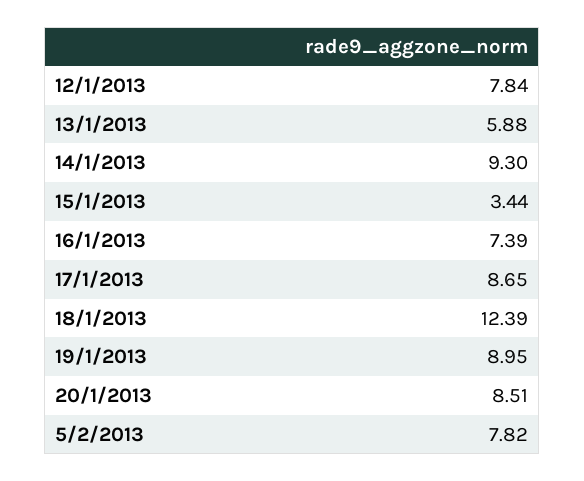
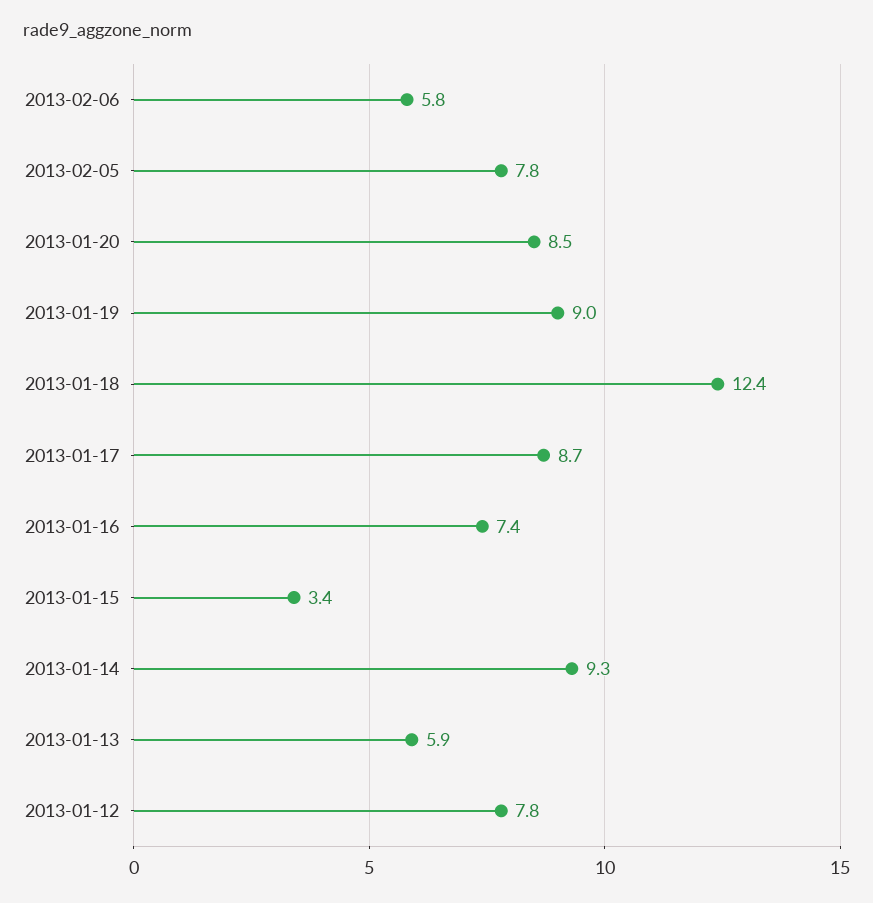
2013-02-06: none -> 5.8

